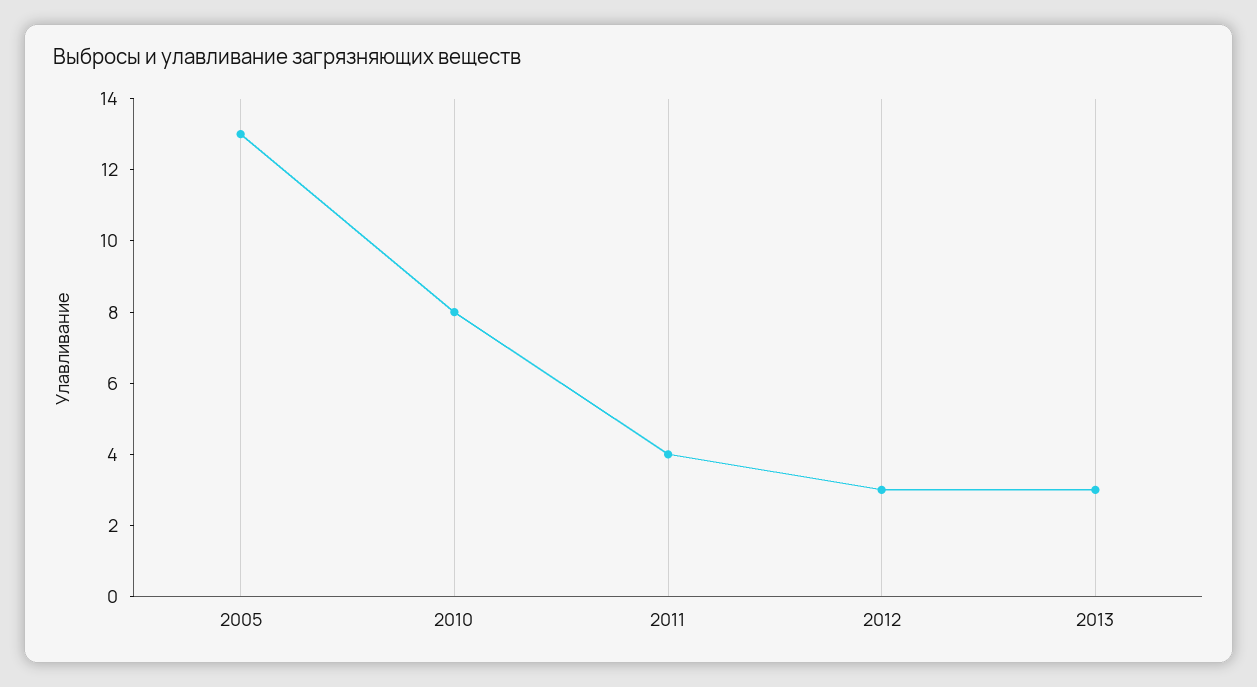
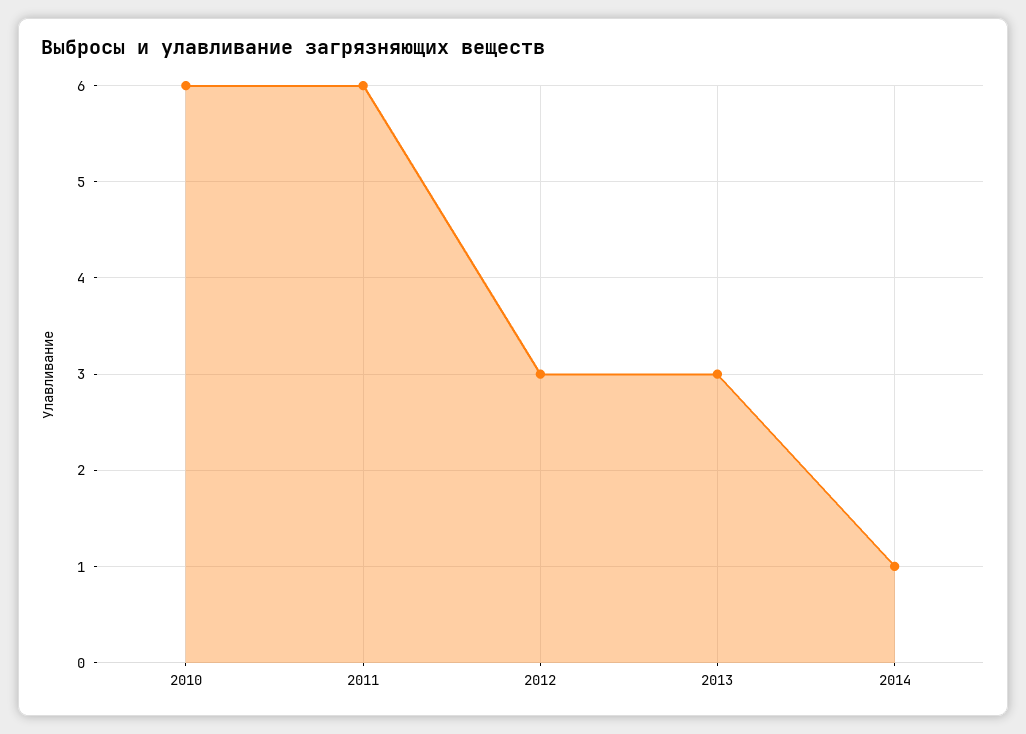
2005: 13 -> none
2010: 8 -> 6
2011: 4 -> 6
2014: none -> 1

